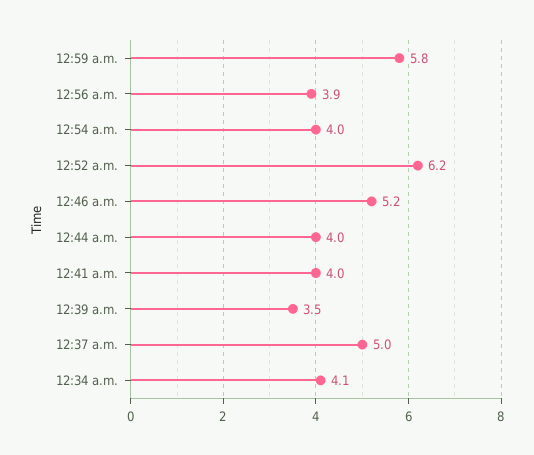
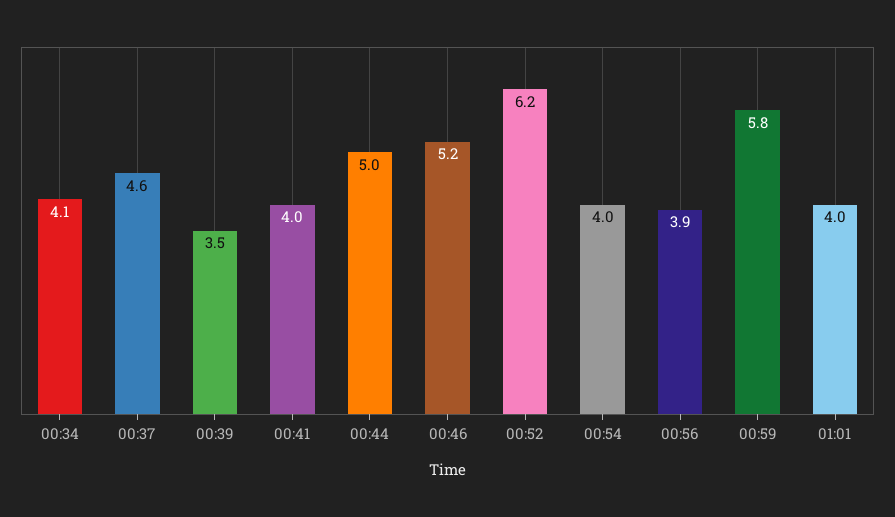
12:44 a.m.: 4 -> 5
12:37 a.m.: 5 -> 4.6
01:01: none -> 4

